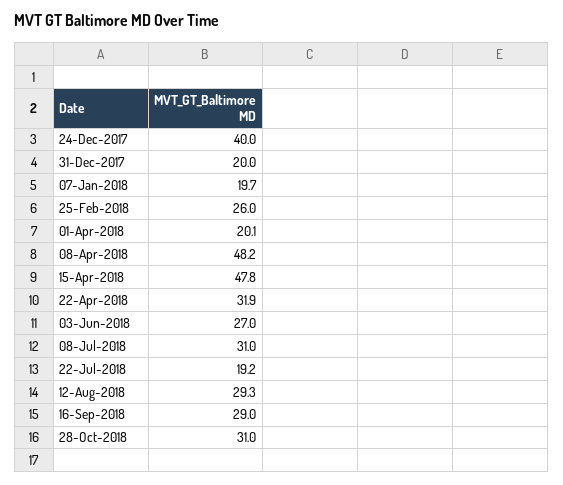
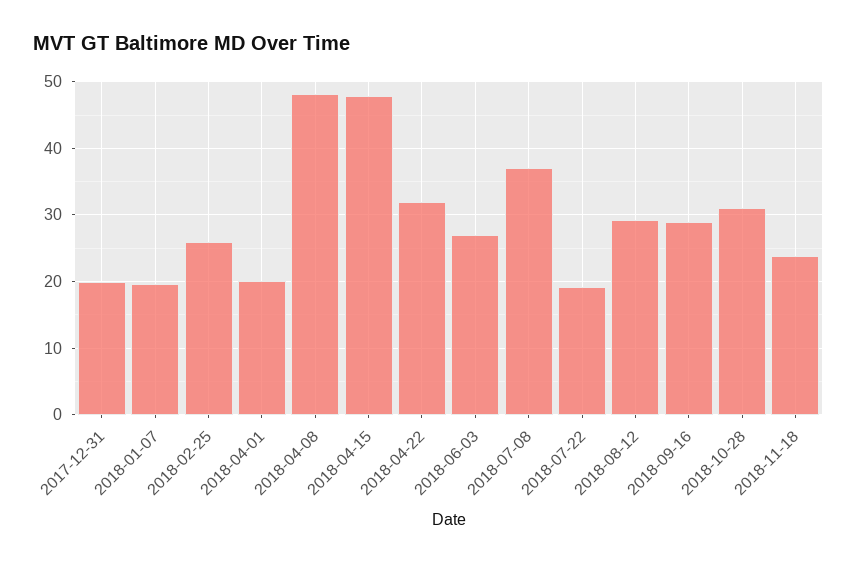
24-Dec-2017: 40 -> none
08-Jul-2018: 31 -> 37
2018-11-18: none -> 24

